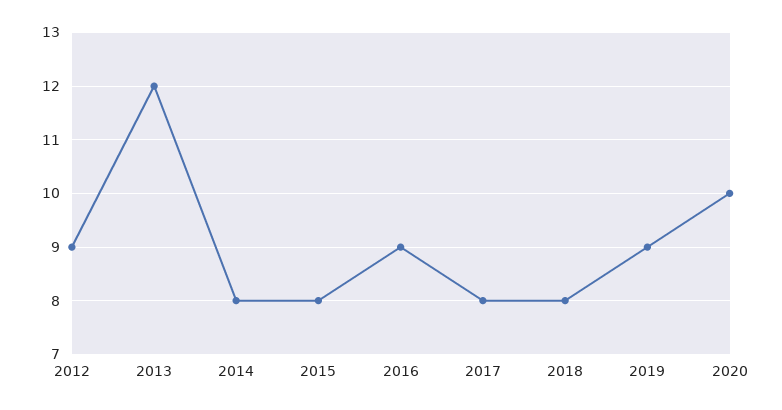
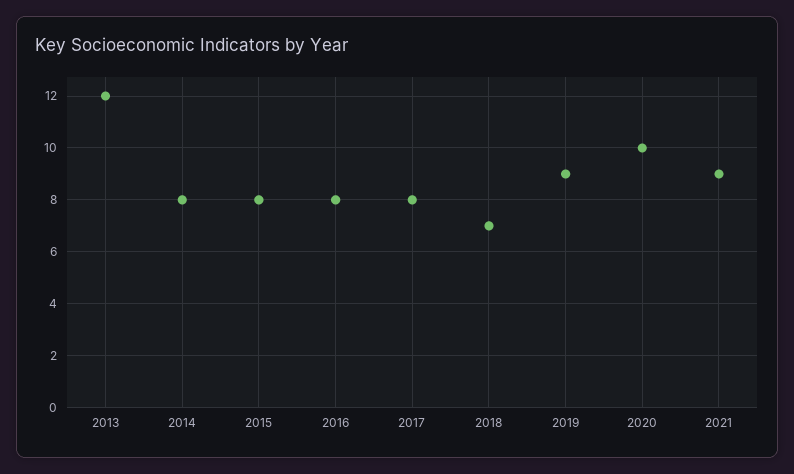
2012: 9 -> none
2016: 9 -> 8
2018: 8 -> 7
2021: none -> 9

